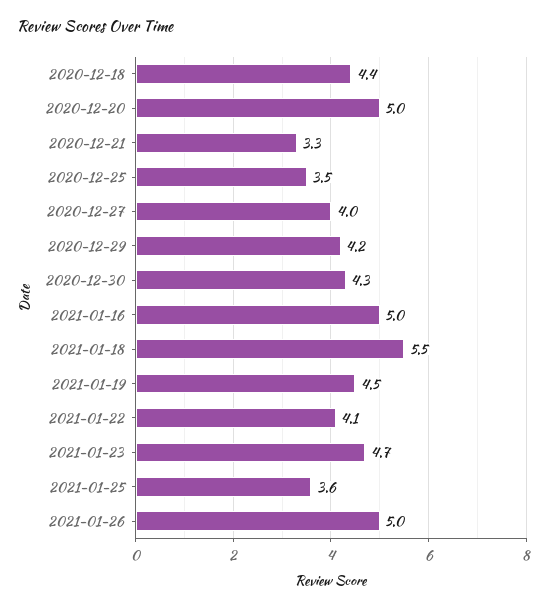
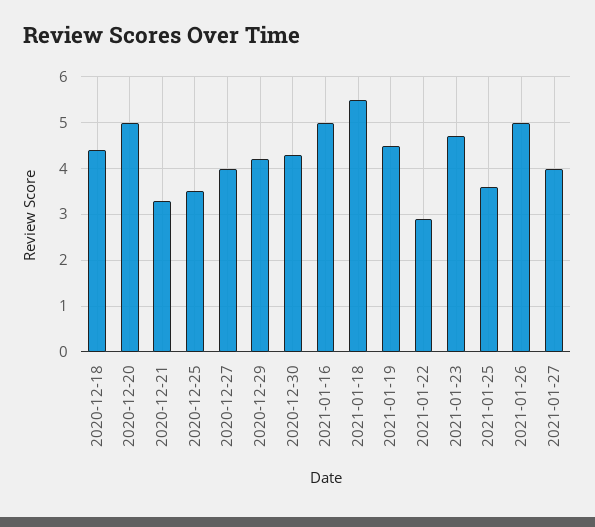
2021-01-22: 4.1 -> 3
2021-01-27: none -> 4

